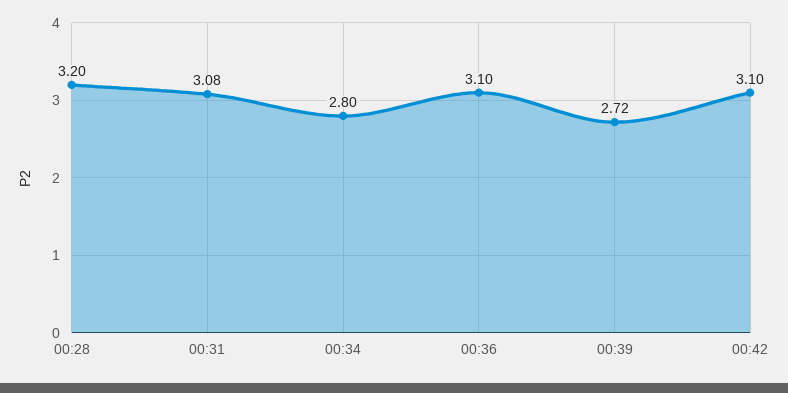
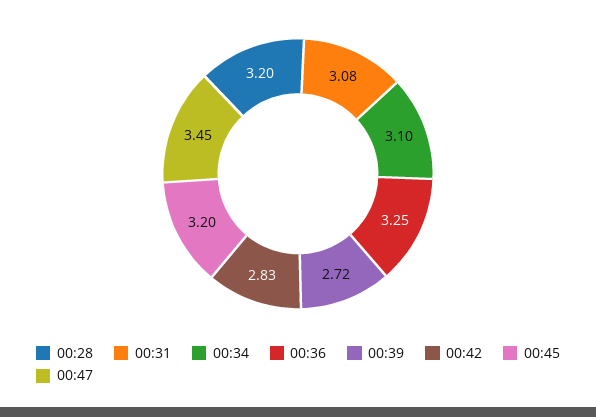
00:34: 2.8 -> 3.1
00:36: 3.1 -> 3.25
00:42: 3.1 -> 2.83
00:45: none -> 3.2
00:47: none -> 3.45

